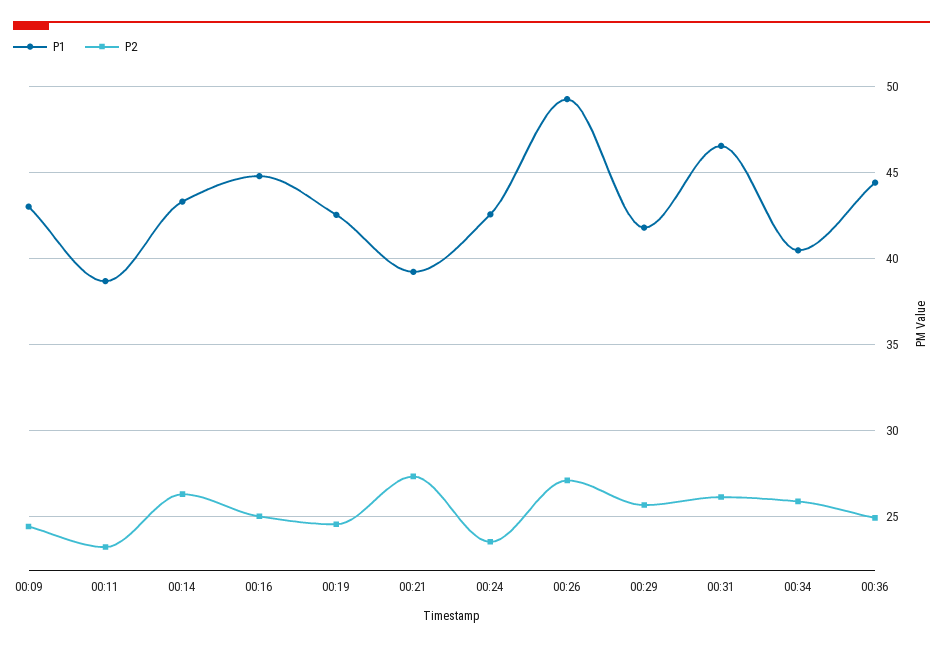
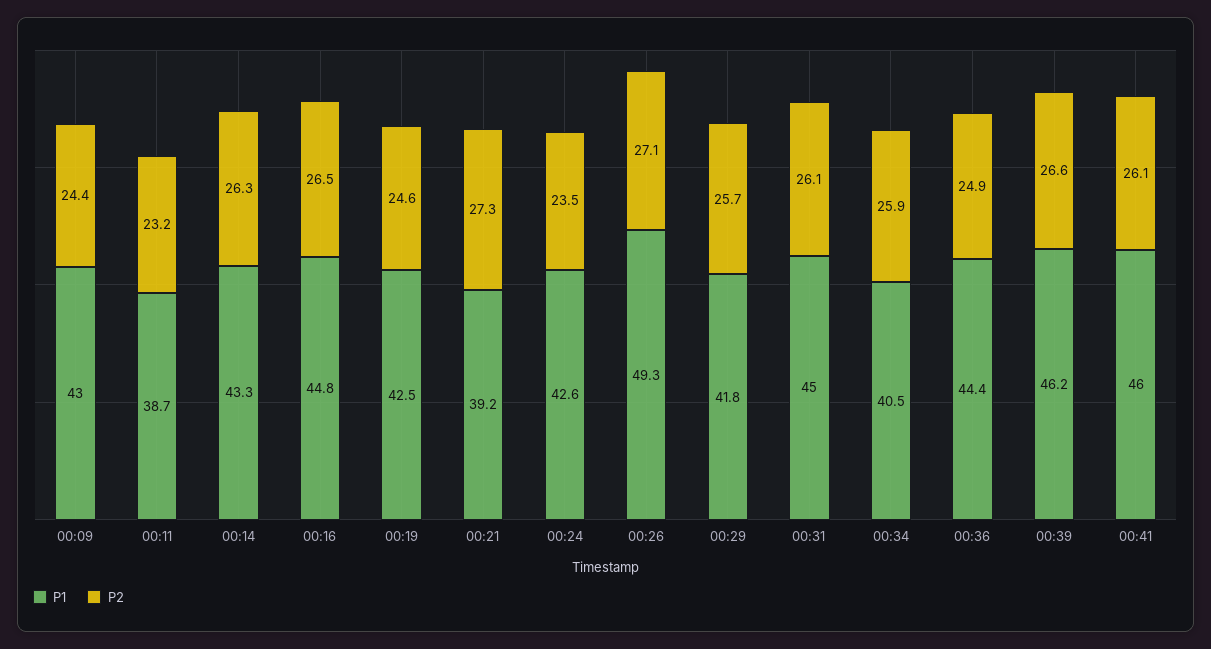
P2, 00:16: 25 -> 26.5
P1, 00:31: 46.5 -> 45
P1, 00:39: none -> 46.2
P2, 00:39: none -> 26.6
P1, 00:41: none -> 46
P2, 00:41: none -> 26.1

